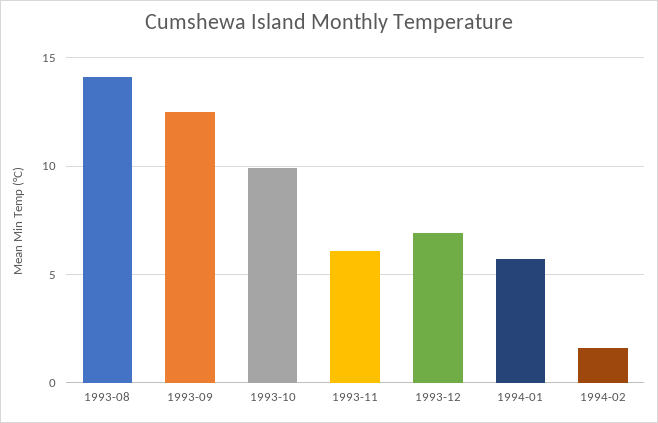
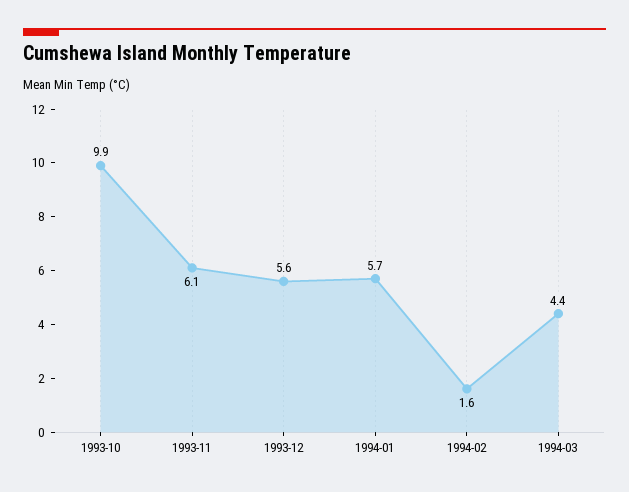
1993-08: 14 -> none
1993-09: 12.5 -> none
1993-12: 7 -> 5.6
1994-03: none -> 4.4

